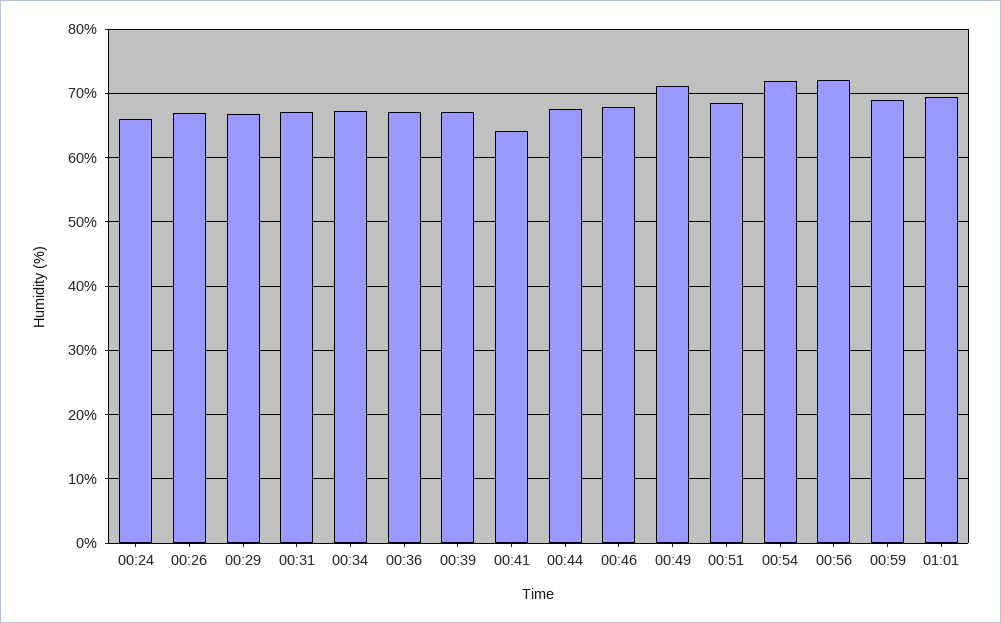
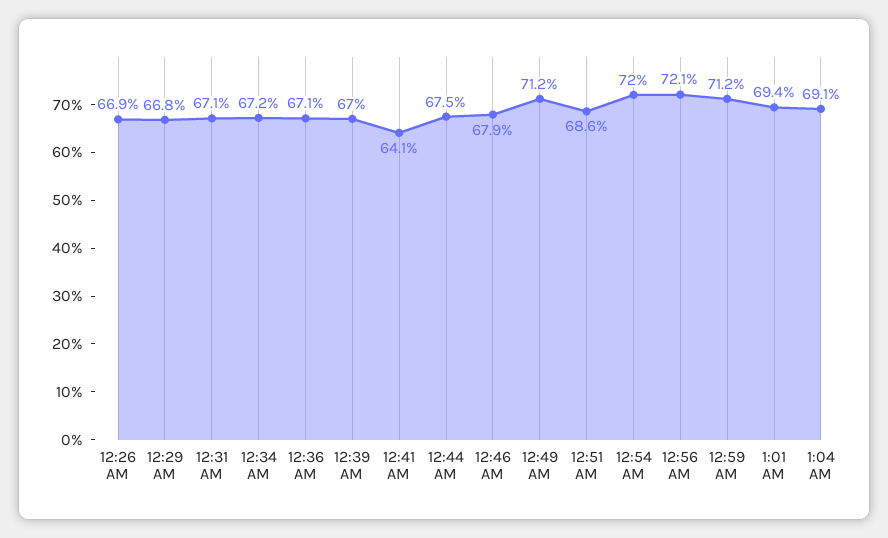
00:24: 66 -> none
00:59: 69 -> 71.2
1:04 AM: none -> 69.1

